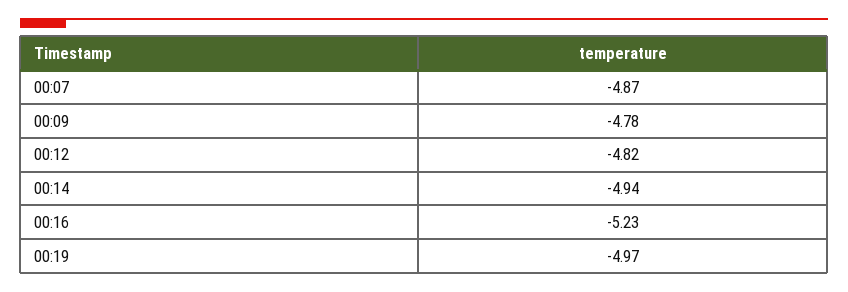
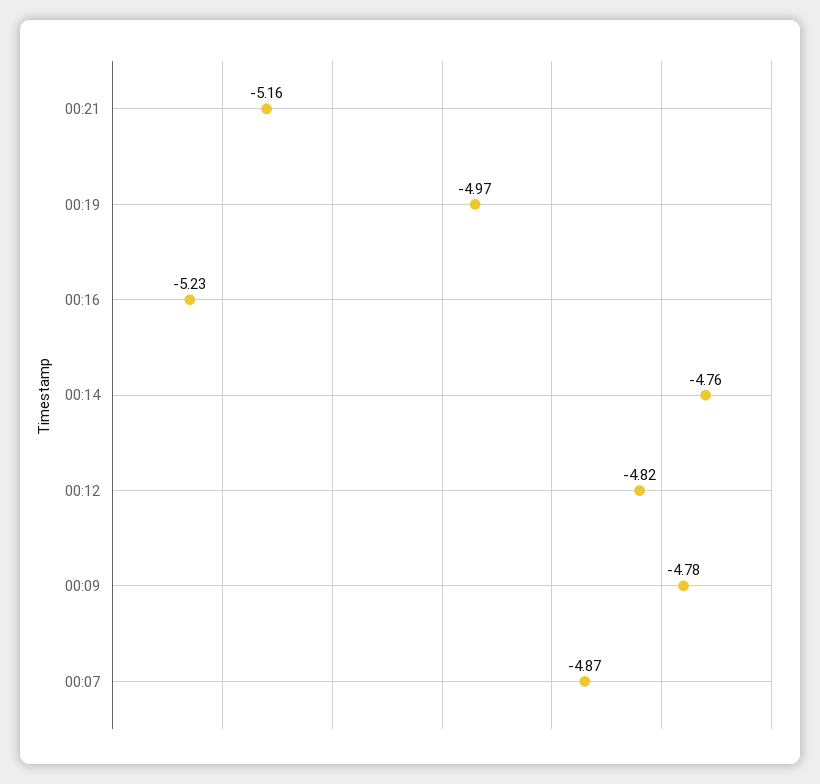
00:14: -4.94 -> -4.76
00:21: none -> -5.16

